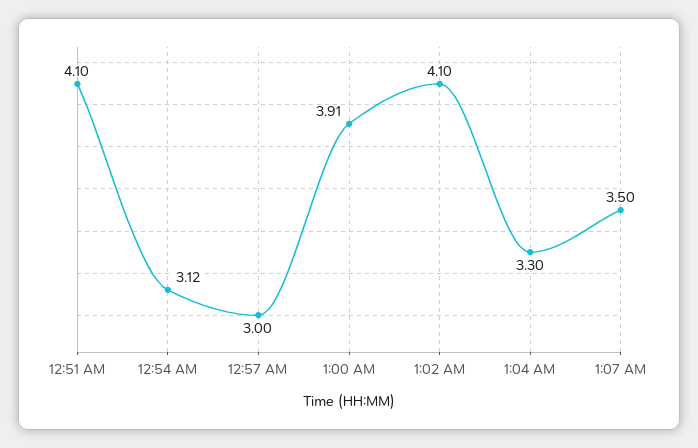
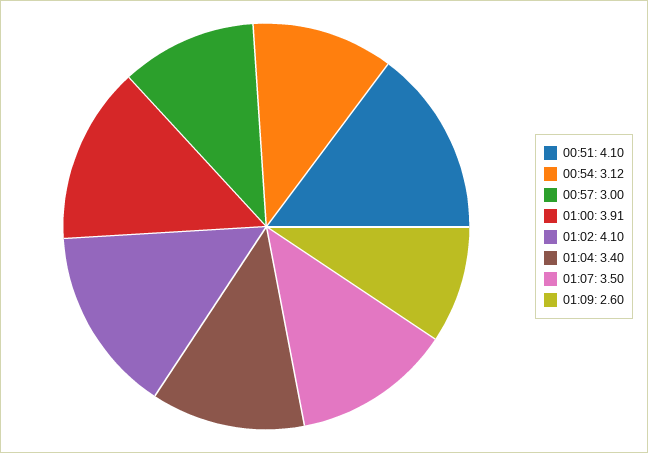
1:04 AM: 3.3 -> 3.4
01:09: none -> 2.6

